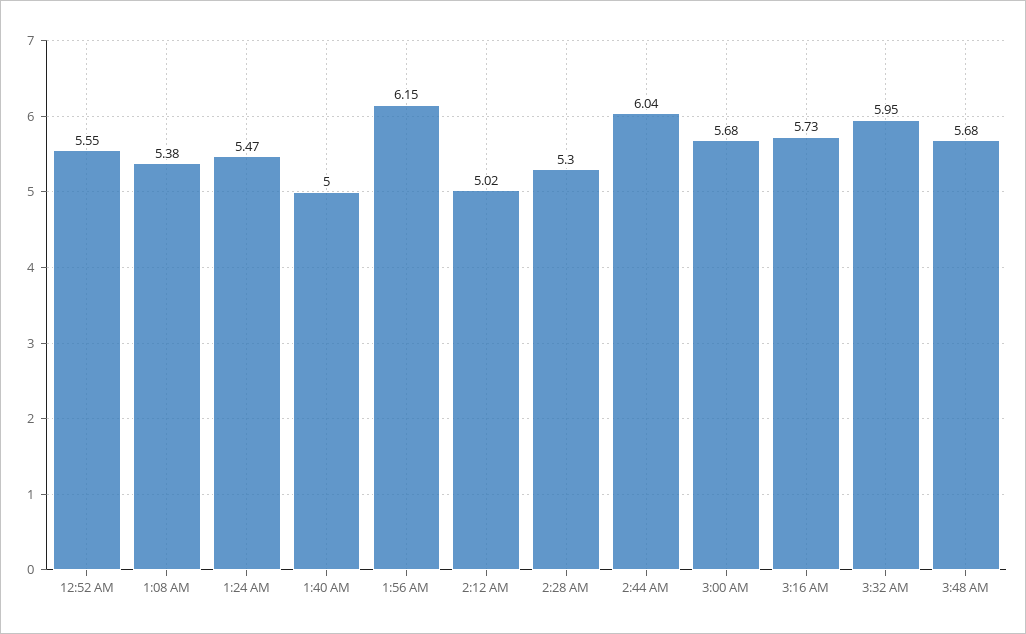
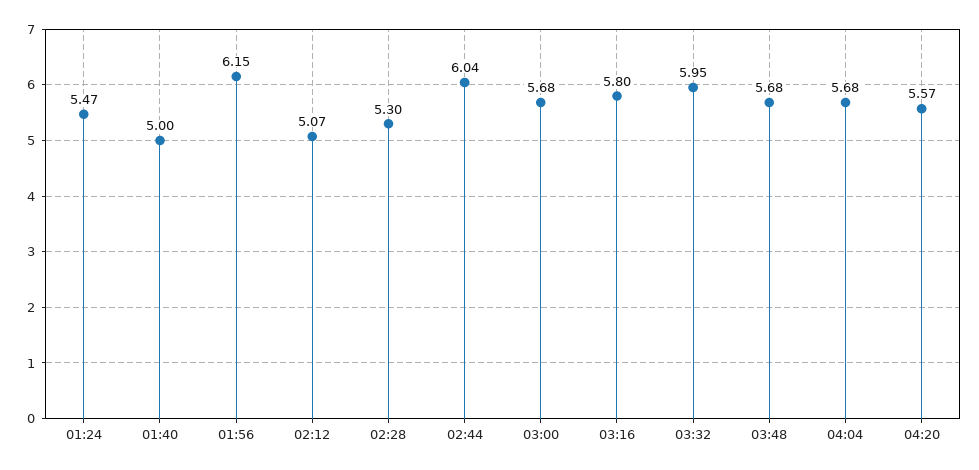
12:52 AM: 5.55 -> none
1:08 AM: 5.38 -> none
2:12 AM: 5.02 -> 5.07
3:16 AM: 5.73 -> 5.8
04:04: none -> 5.68
04:20: none -> 5.57

